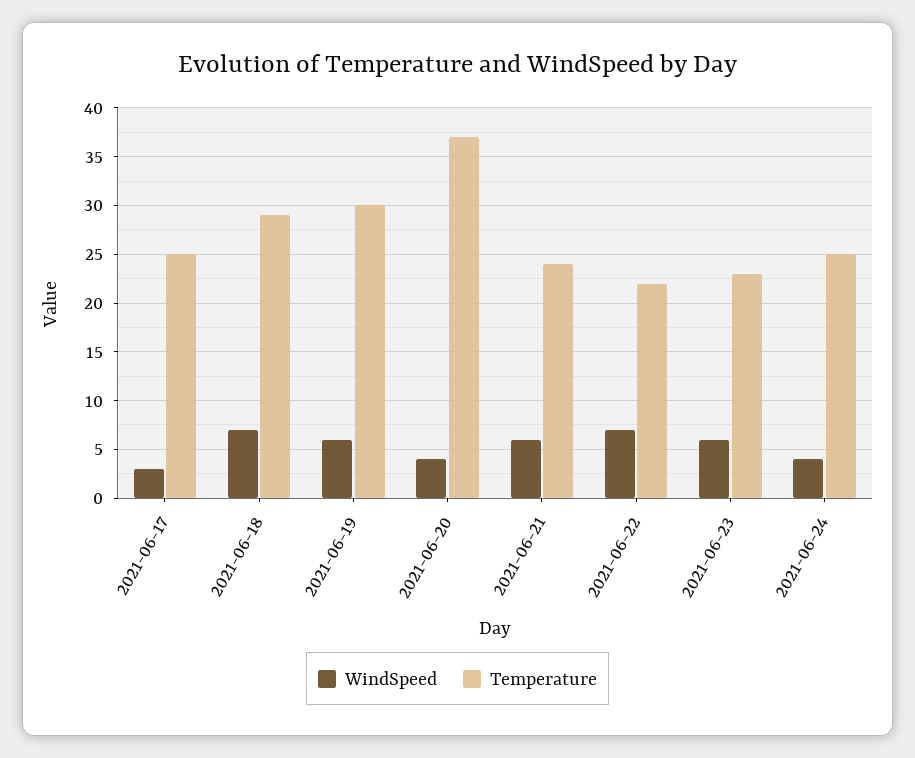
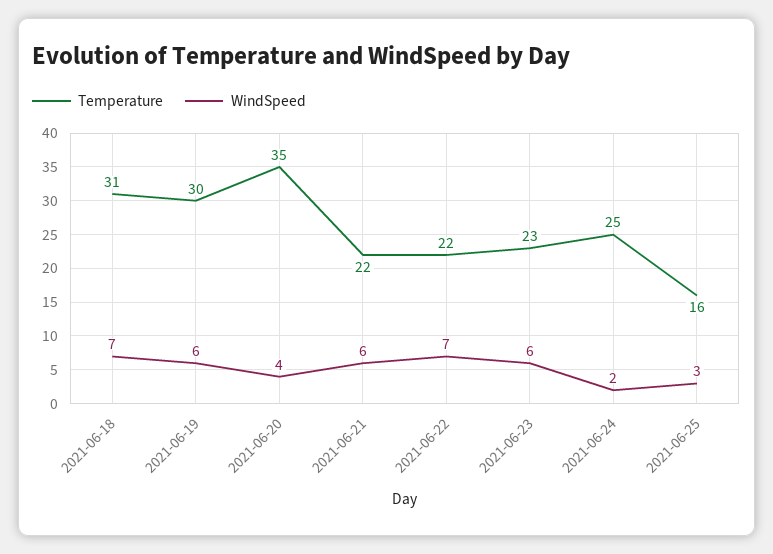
WindSpeed, 2021-06-17: 3 -> none
Temperature, 2021-06-17: 25 -> none
Temperature, 2021-06-18: 29 -> 31
Temperature, 2021-06-20: 37 -> 35
Temperature, 2021-06-21: 24 -> 22
WindSpeed, 2021-06-24: 4 -> 2
Temperature, 2021-06-25: none -> 16
WindSpeed, 2021-06-25: none -> 3

